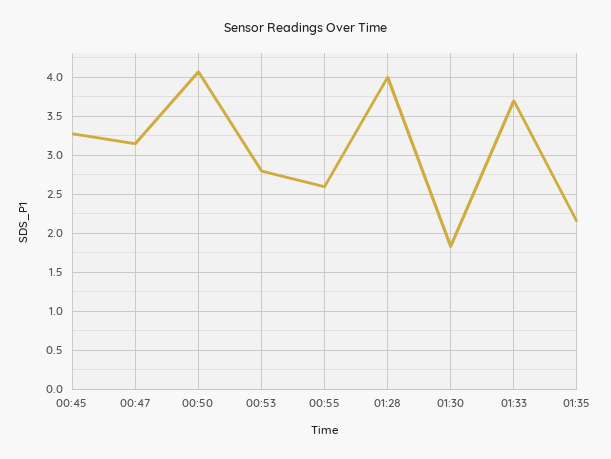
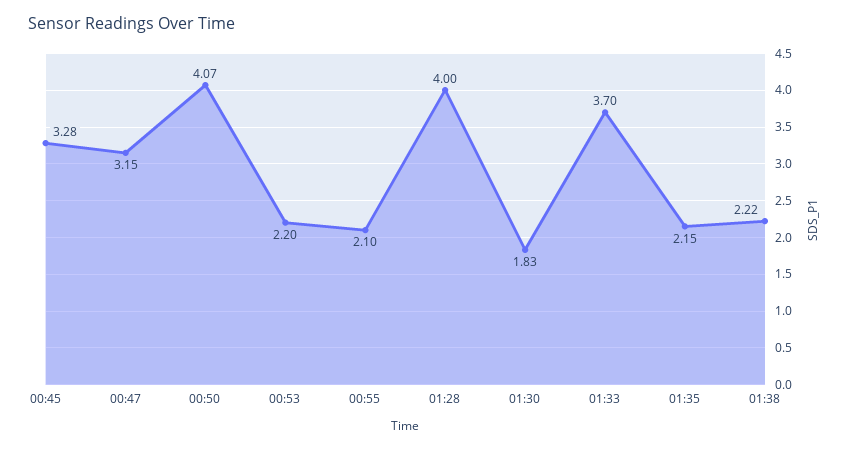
00:53: 2.8 -> 2.2
00:55: 2.6 -> 2.1
01:38: none -> 2.22

